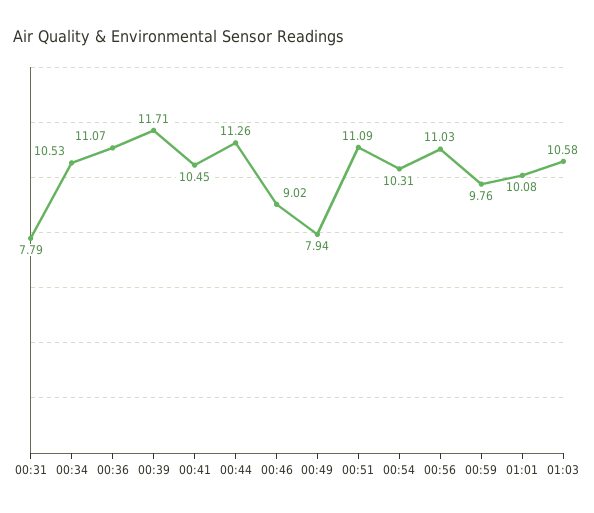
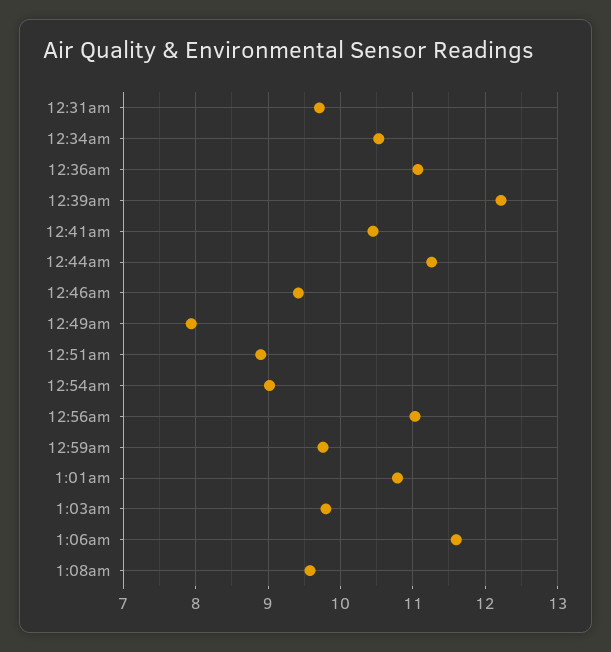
00:31: 7.79 -> 9.7
00:39: 11.71 -> 12.2
00:46: 9.02 -> 9.4
00:51: 11.09 -> 8.9
00:54: 10.31 -> 9
01:01: 10.08 -> 10.8
01:03: 10.58 -> 9.8
1:06am: none -> 11.6
1:08am: none -> 9.6

